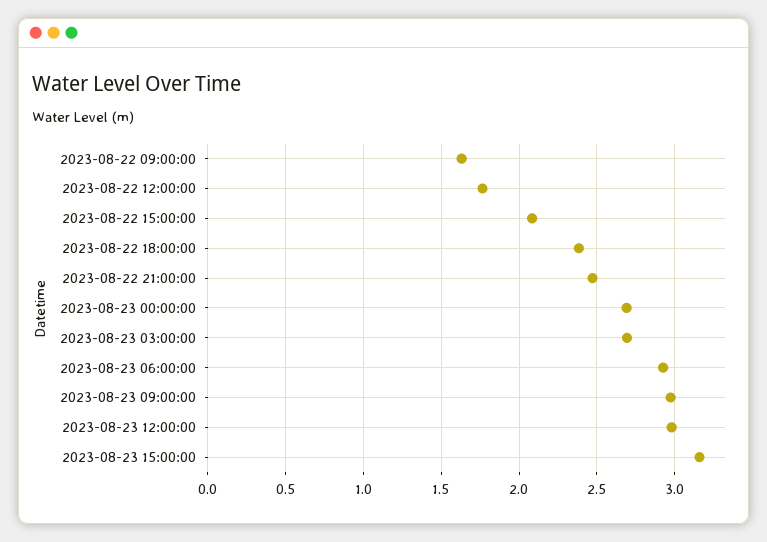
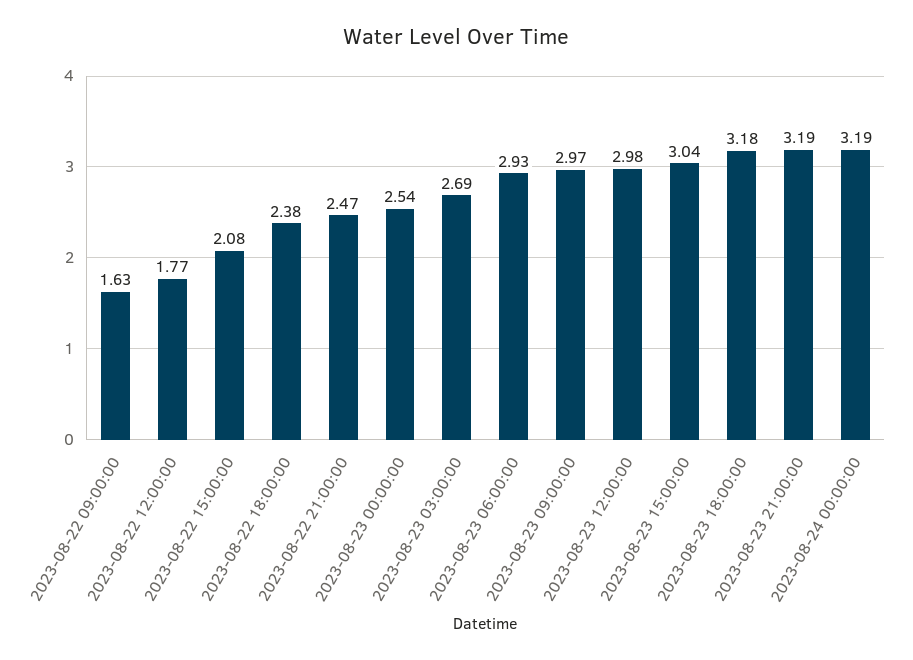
2023-08-23 00:00:00: 2.7 -> 2.54
2023-08-23 15:00:00: 3.15 -> 3.04
2023-08-23 18:00:00: none -> 3.18
2023-08-23 21:00:00: none -> 3.19
2023-08-24 00:00:00: none -> 3.19

